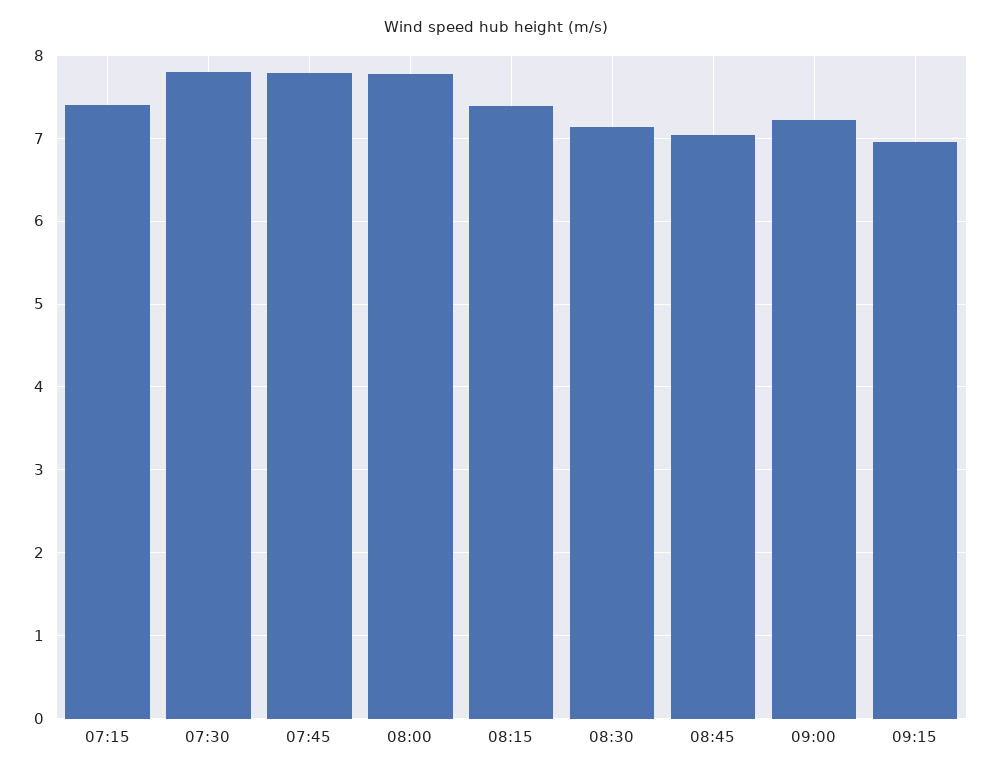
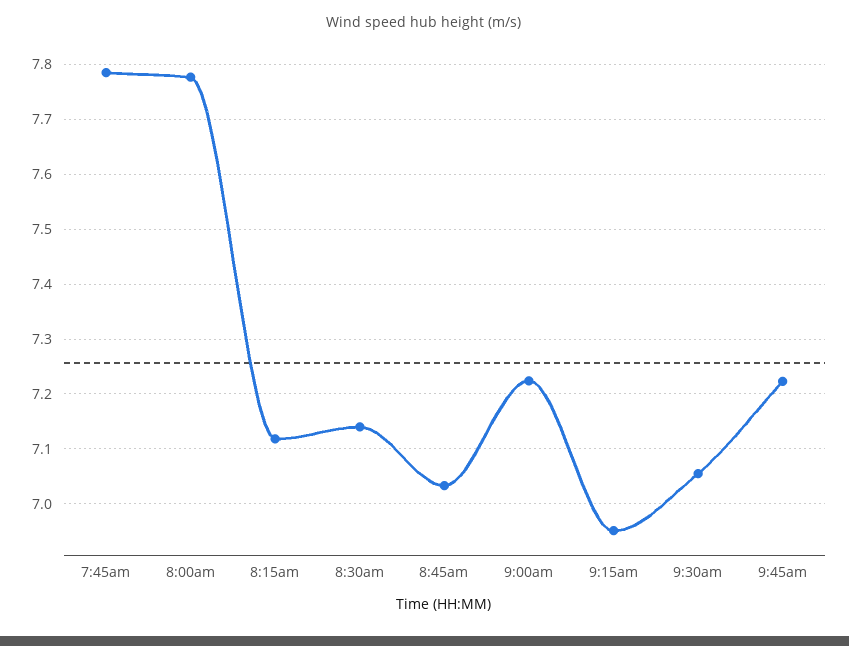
07:15: 7.4 -> none
07:30: 7.8 -> none
08:15: 7.4 -> 7.12
9:30am: none -> 7.06
9:45am: none -> 7.22

